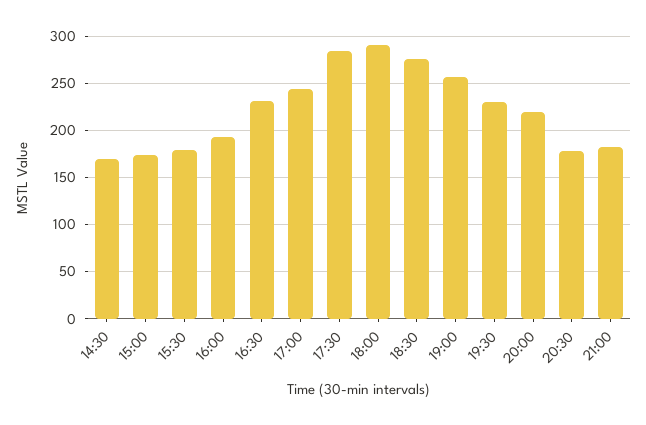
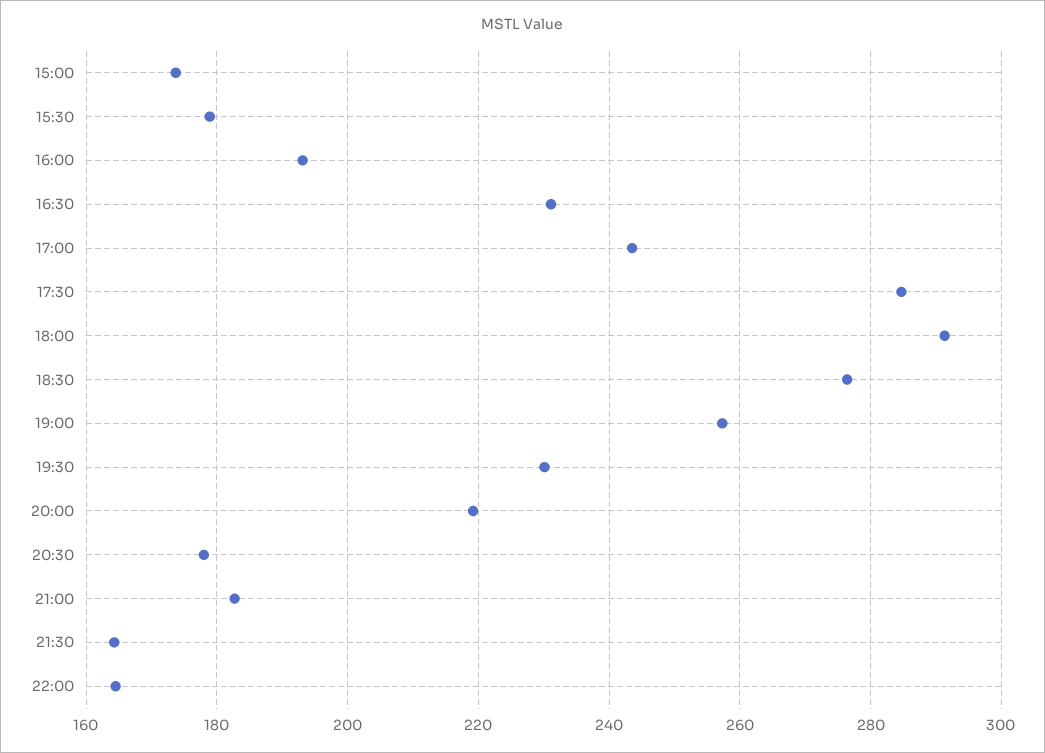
14:30: 170 -> none
21:30: none -> 164
22:00: none -> 164

